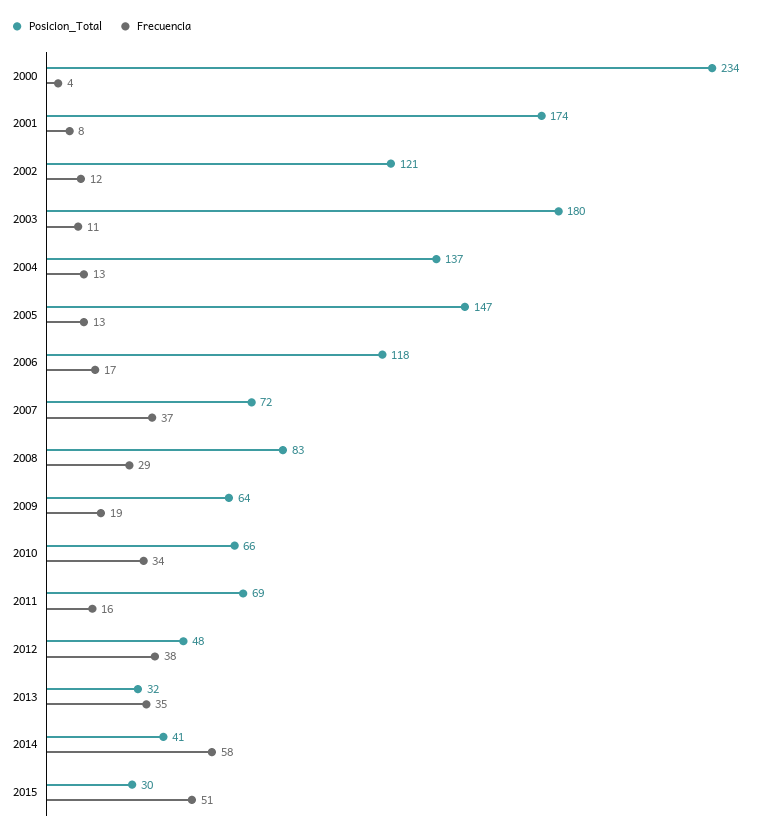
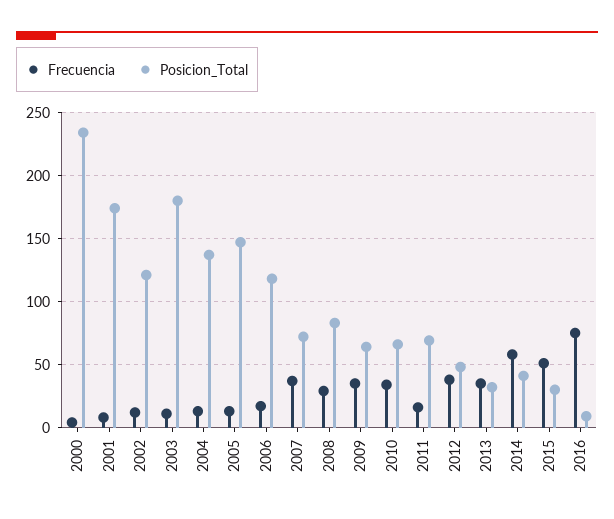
Frecuencia, 2009: 19 -> 35
Frecuencia, 2016: none -> 75
Posicion_Total, 2016: none -> 10

